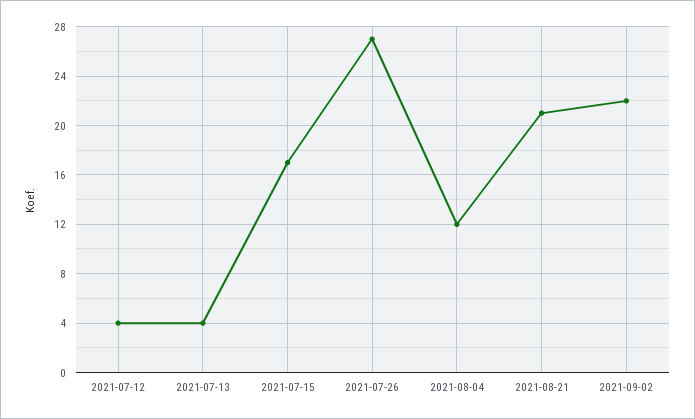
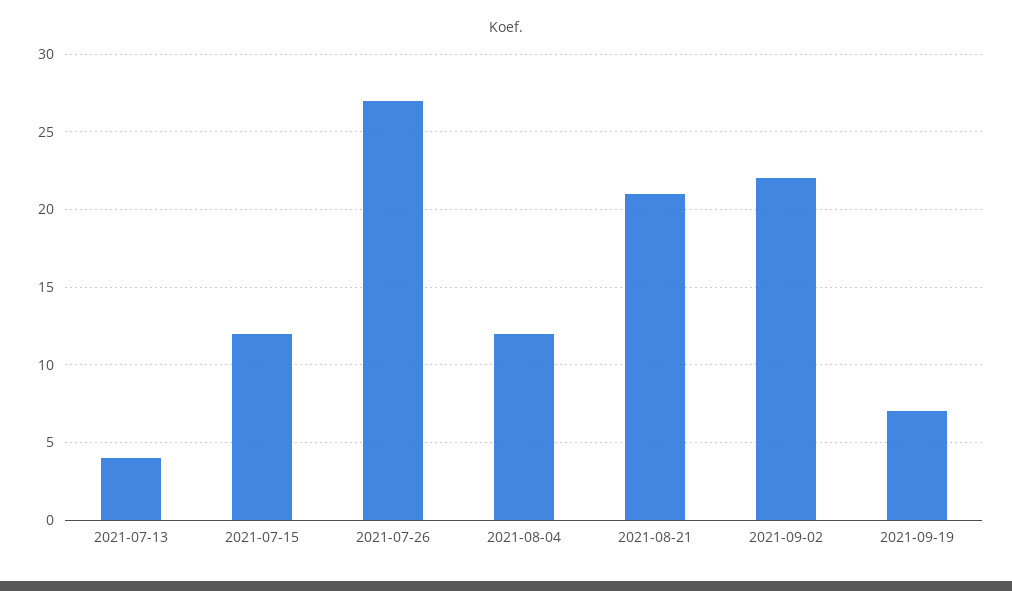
2021-07-12: 4 -> none
2021-07-15: 17 -> 12
2021-09-19: none -> 7

